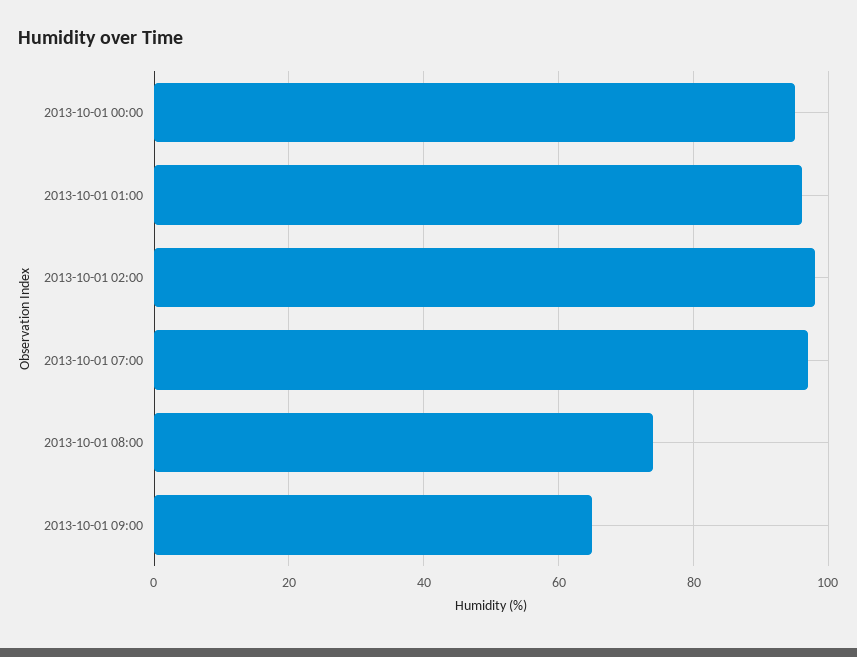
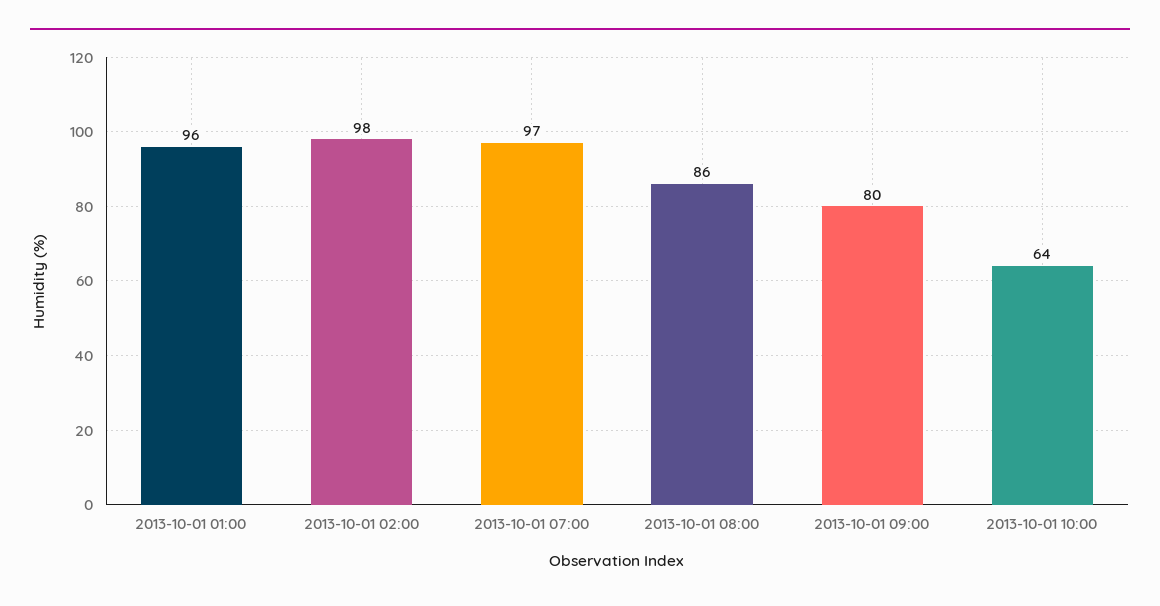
2013-10-01 00:00: 95 -> none
2013-10-01 08:00: 75 -> 86
2013-10-01 09:00: 65 -> 80
2013-10-01 10:00: none -> 64

